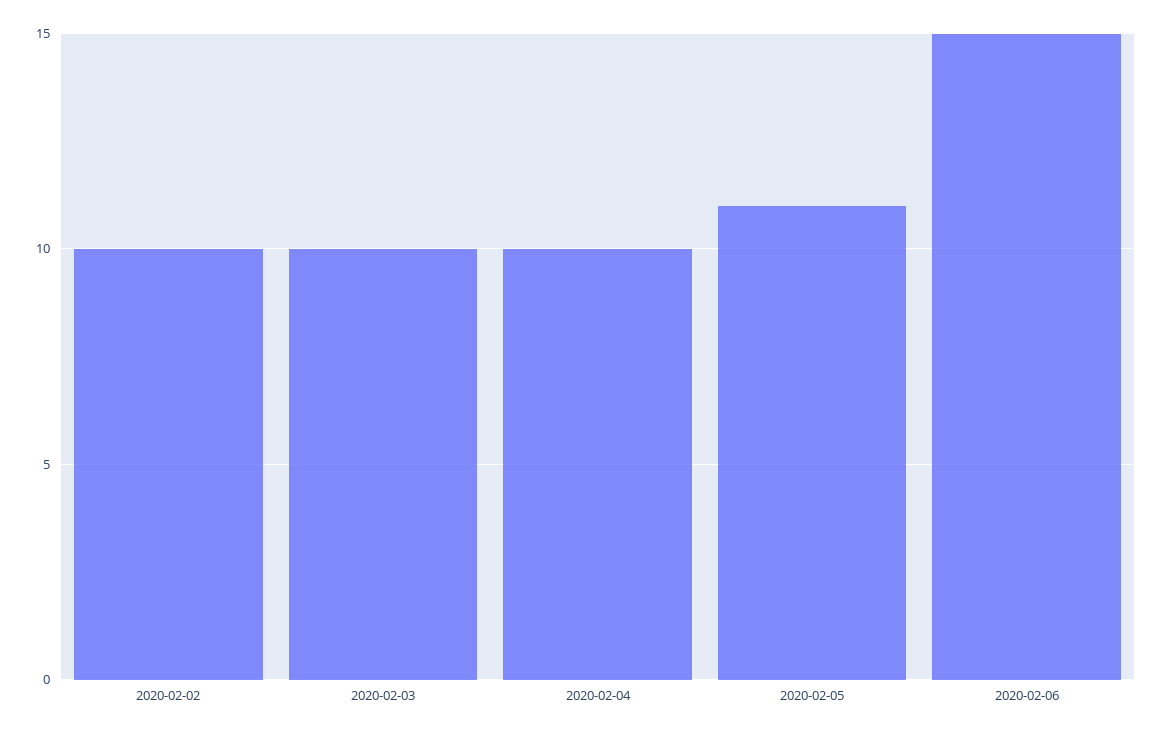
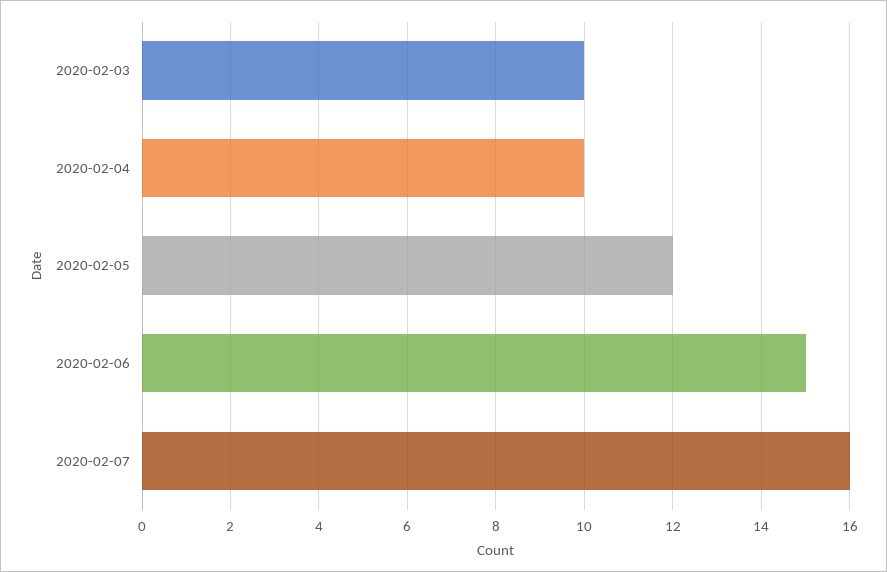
2020-02-02: 10 -> none
2020-02-05: 11 -> 12
2020-02-07: none -> 16

